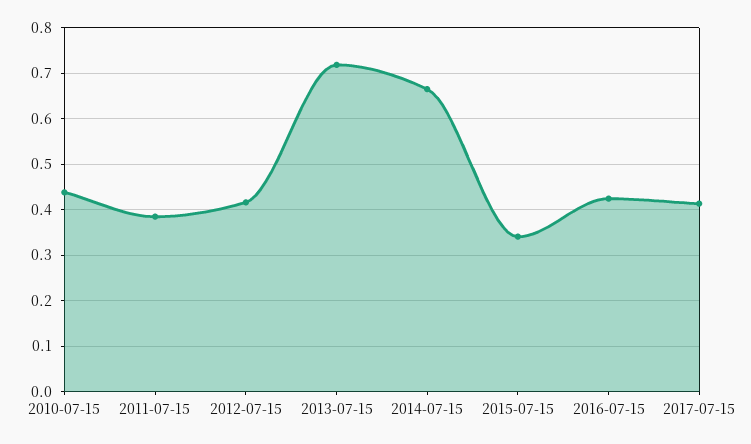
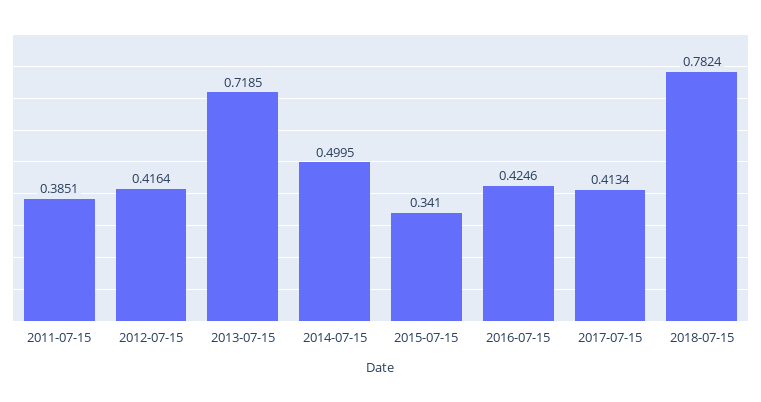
2010-07-15: 0.44 -> none
2014-07-15: 0.66 -> 0.4995
2018-07-15: none -> 0.7824

